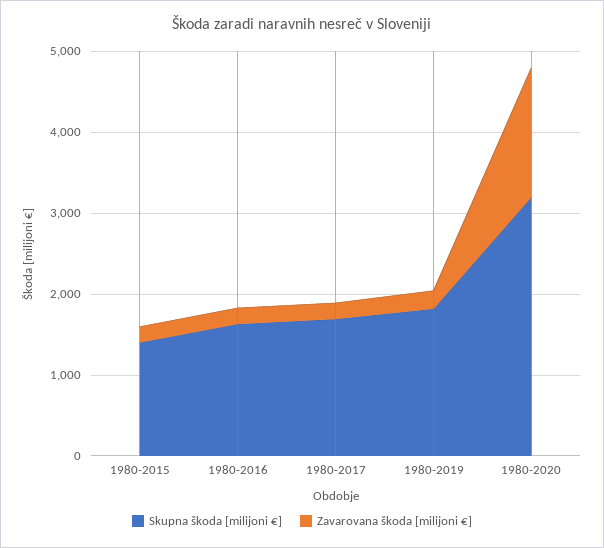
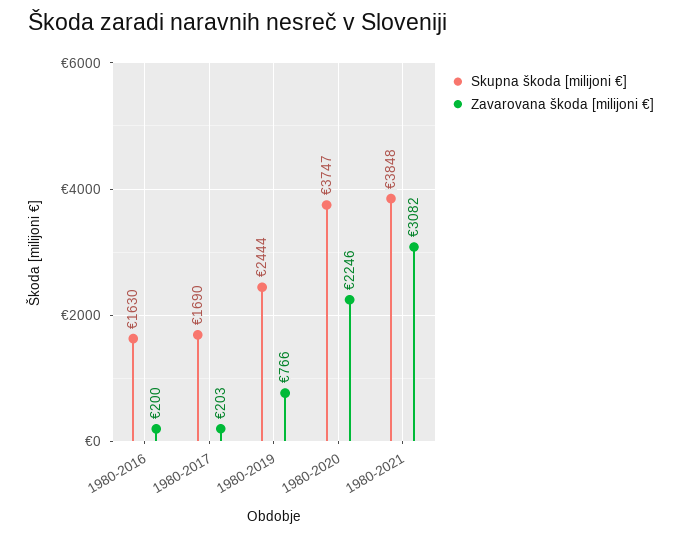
Skupna škoda [milijoni €], 1980-2015: 1400 -> none
Zavarovana škoda [milijoni €], 1980-2015: 200 -> none
Skupna škoda [milijoni €], 1980-2019: 1800 -> 2444
Zavarovana škoda [milijoni €], 1980-2019: 200 -> 766
Skupna škoda [milijoni €], 1980-2020: 3200 -> 3747
Zavarovana škoda [milijoni €], 1980-2020: 1600 -> 2246
Skupna škoda [milijoni €], 1980-2021: none -> 3848
Zavarovana škoda [milijoni €], 1980-2021: none -> 3082

